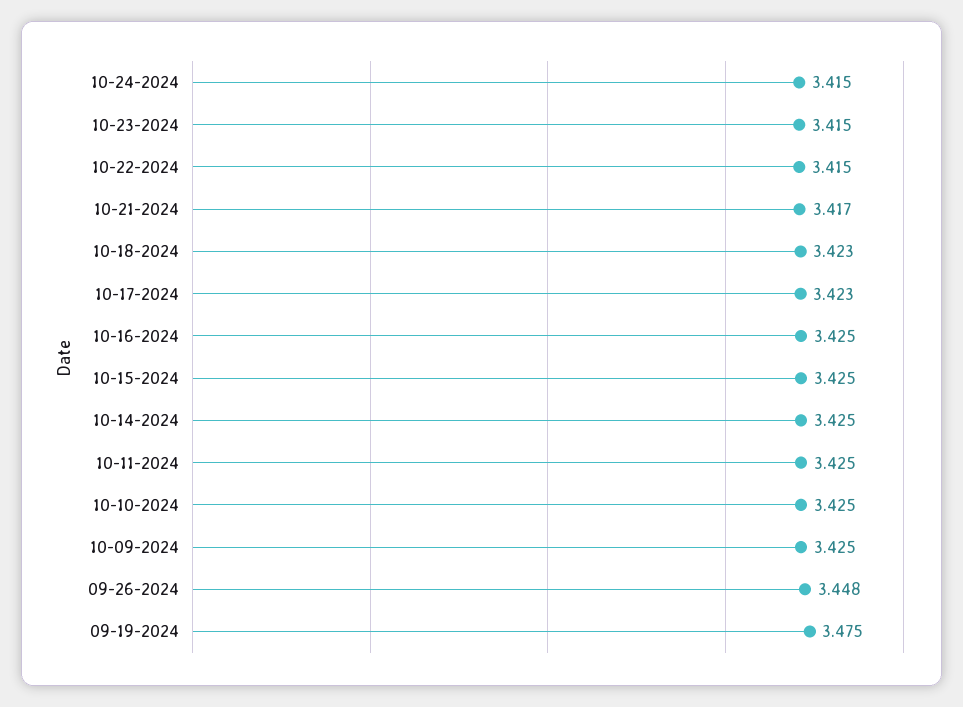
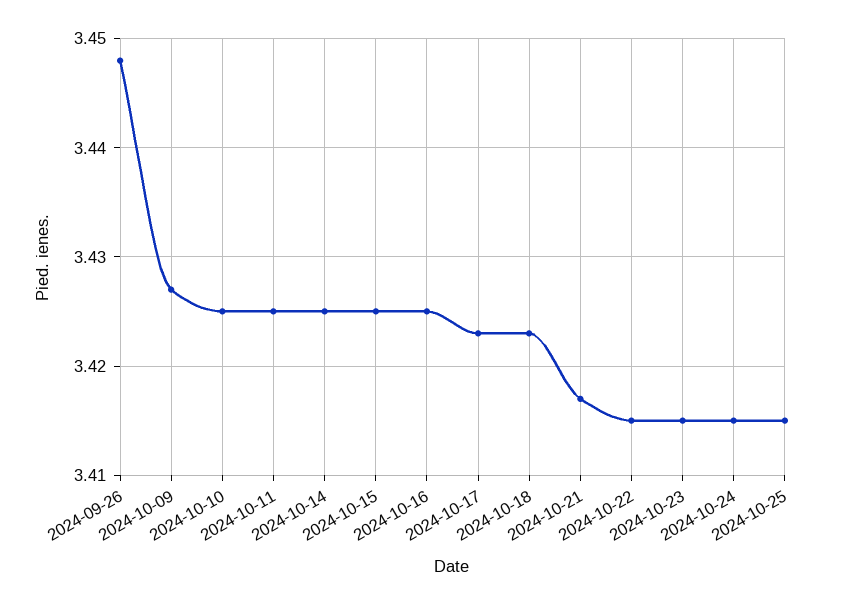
10-09-2024: 3.425 -> 3.427
09-19-2024: 3.475 -> none
2024-10-25: none -> 3.415

